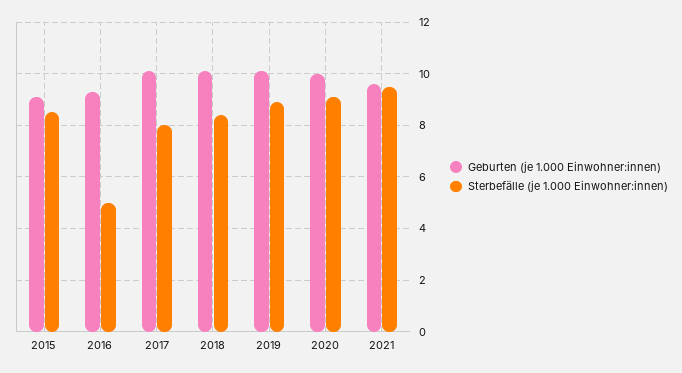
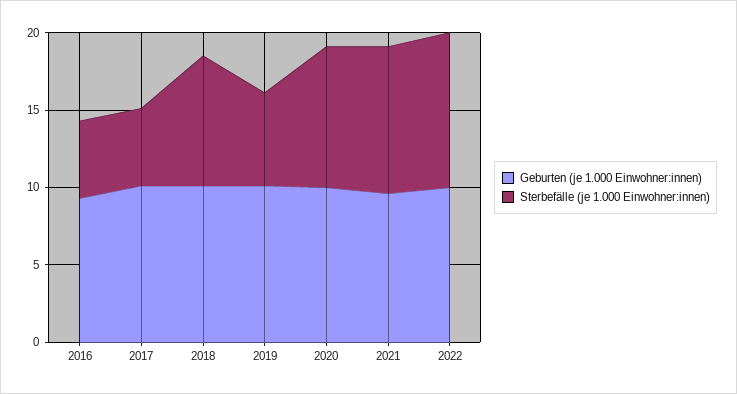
Geburten (je 1.000 Einwohner:innen), 2015: 9 -> none
Sterbefälle (je 1.000 Einwohner:innen), 2015: 8.5 -> none
Sterbefälle (je 1.000 Einwohner:innen), 2017: 8 -> 5
Sterbefälle (je 1.000 Einwohner:innen), 2019: 9 -> 6
Geburten (je 1.000 Einwohner:innen), 2022: none -> 10
Sterbefälle (je 1.000 Einwohner:innen), 2022: none -> 10

